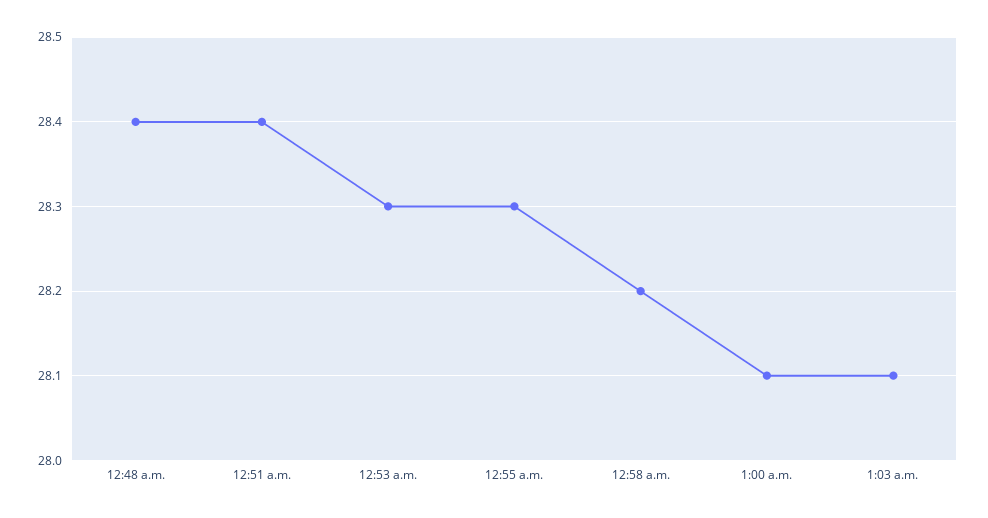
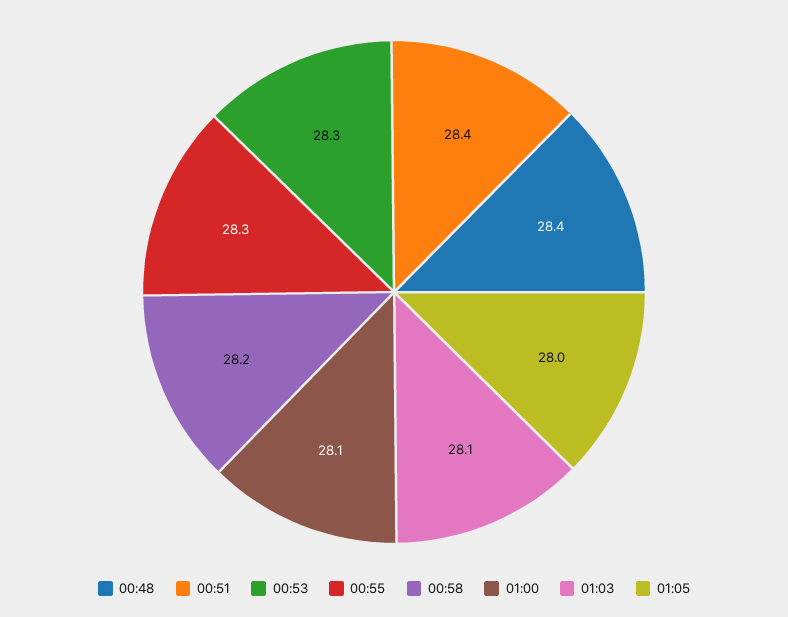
01:05: none -> 28

